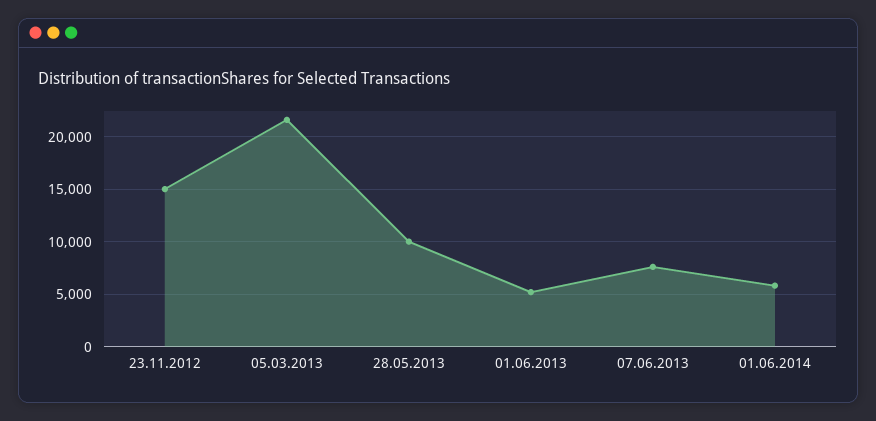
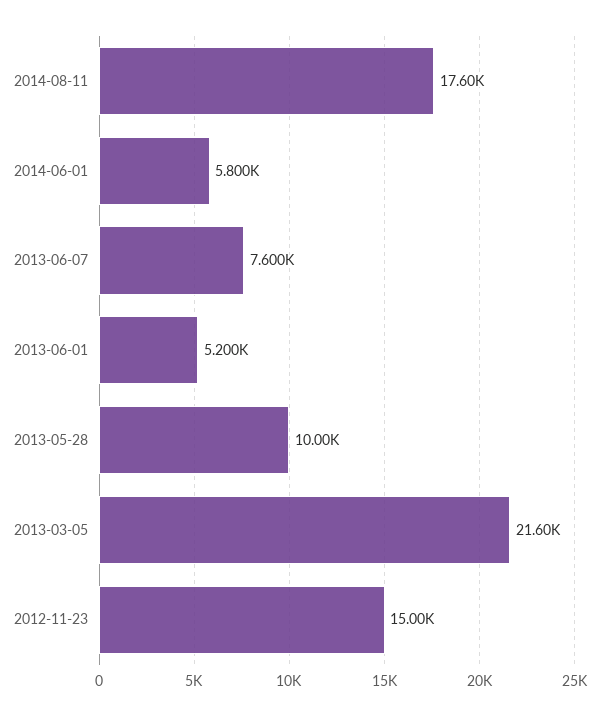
2014-08-11: none -> 17600

